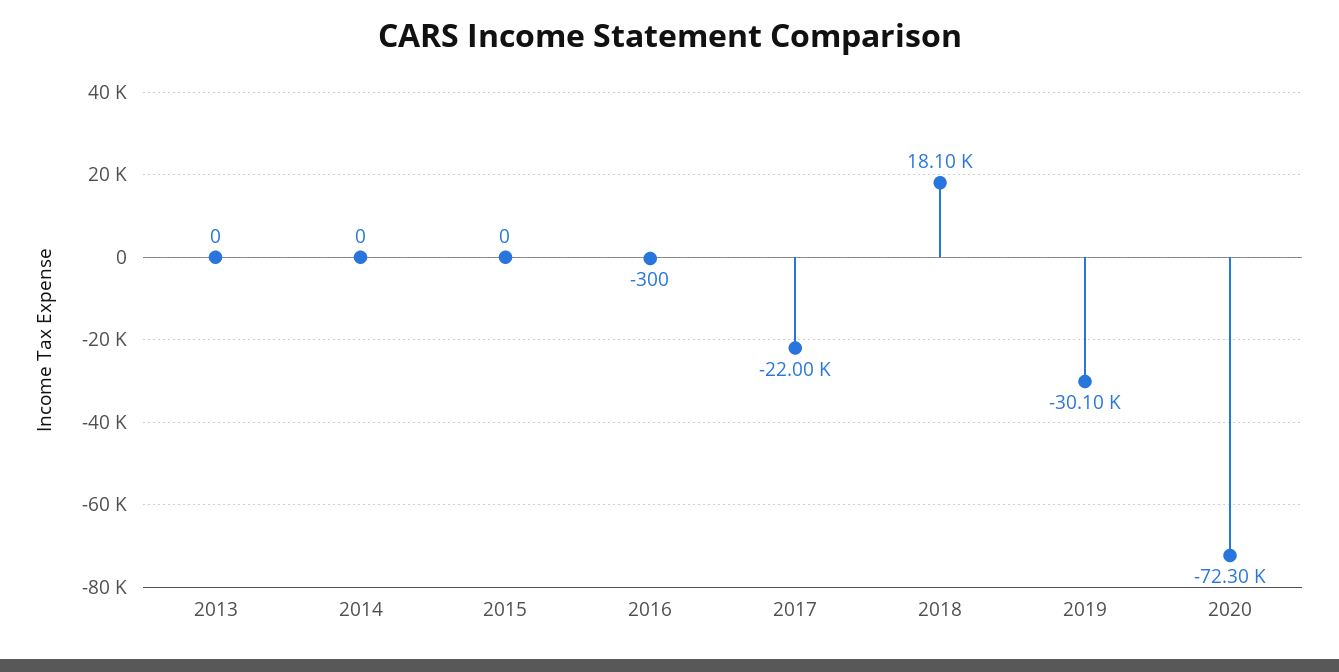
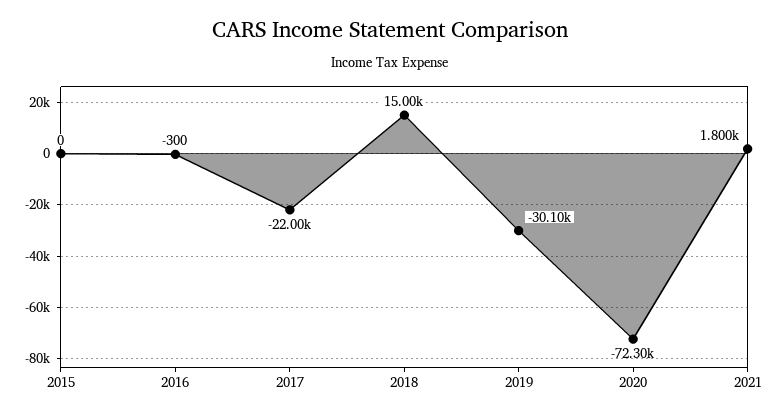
2013: 0 -> none
2014: 0 -> none
2018: 18100 -> 15000
2021: none -> 1800

